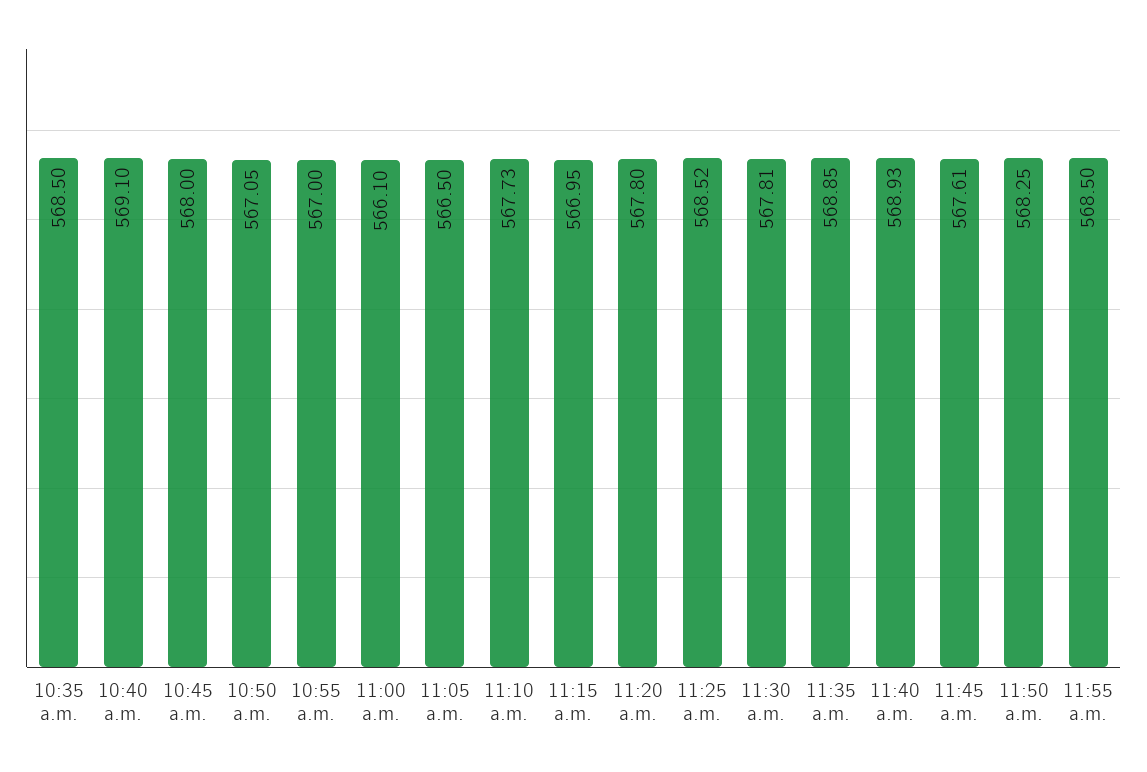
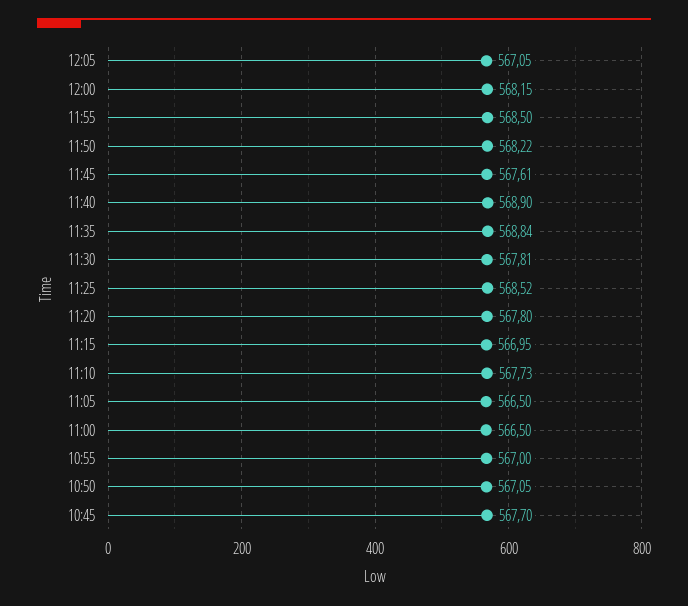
10:35 a.m.: 568.5 -> none
10:40 a.m.: 569.1 -> none
10:45 a.m.: 568 -> 567.7
11:00 a.m.: 566.1 -> 566.5
11:35 a.m.: 568.85 -> 568.84
11:40 a.m.: 568.93 -> 568.9
11:50 a.m.: 568.25 -> 568.22
12:05: none -> 567.05
12:00: none -> 568.15

